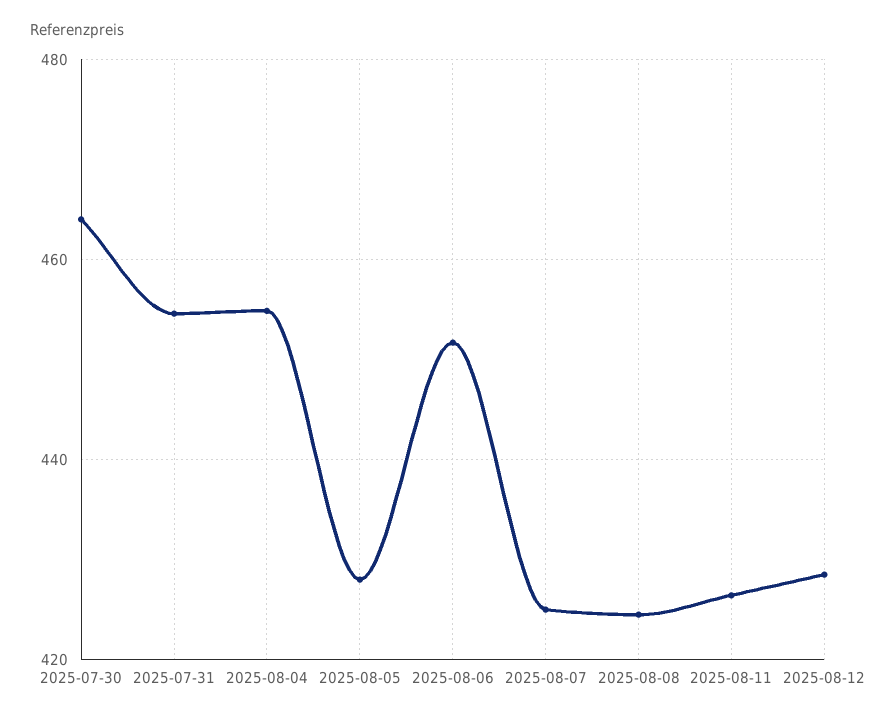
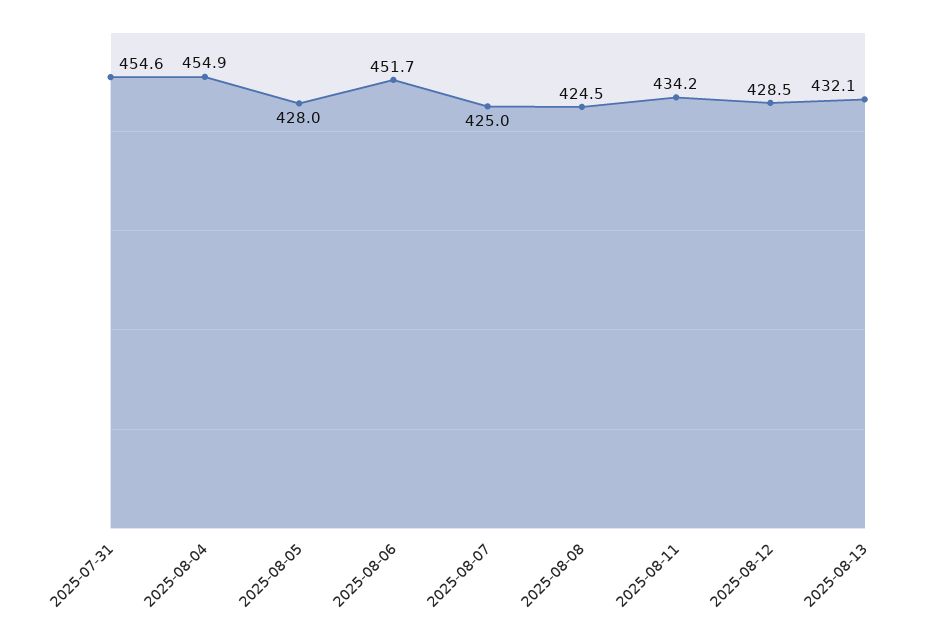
2025-07-30: 464 -> none
2025-08-11: 426 -> 434.2
2025-08-13: none -> 432.1

